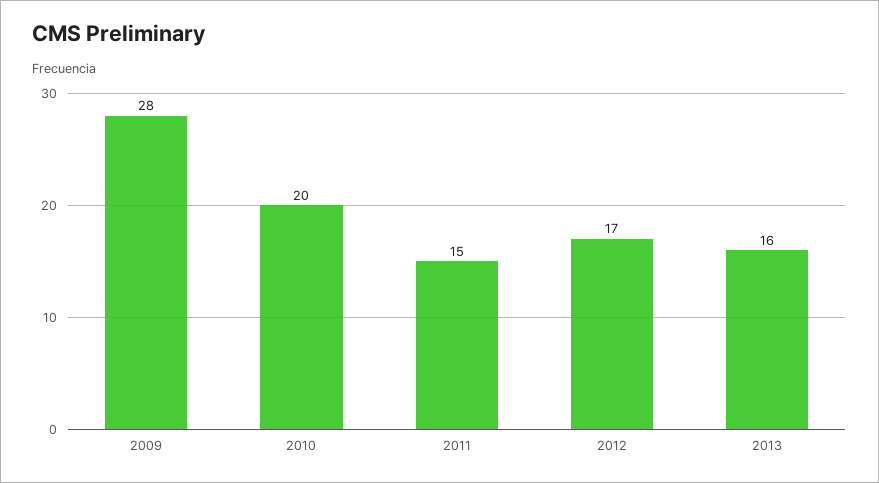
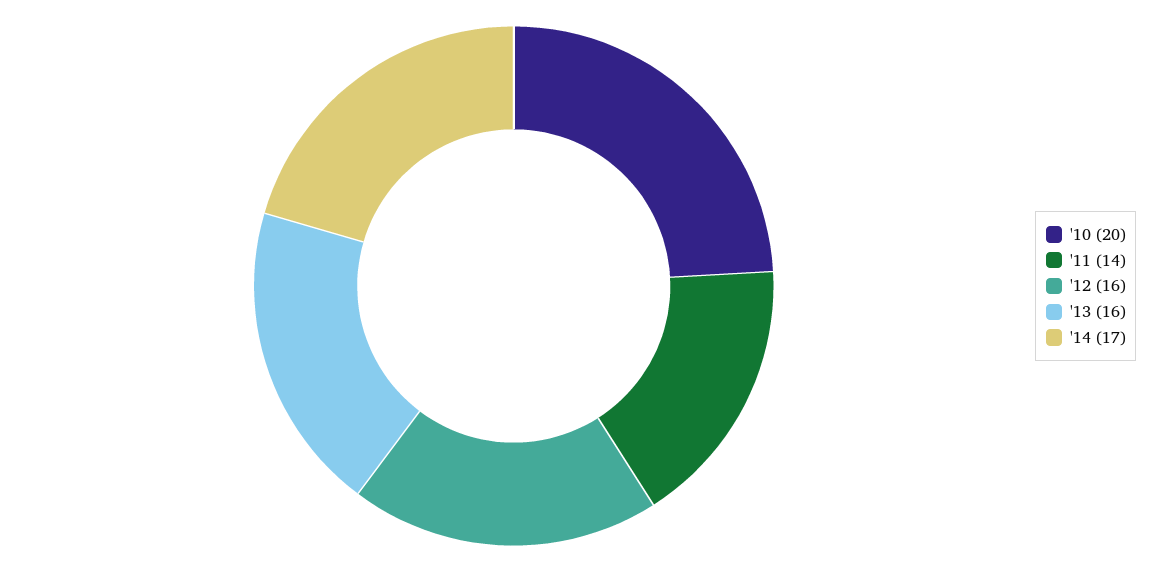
2009: 28 -> none
2011: 15 -> 14
2012: 17 -> 16
'14: none -> 17

